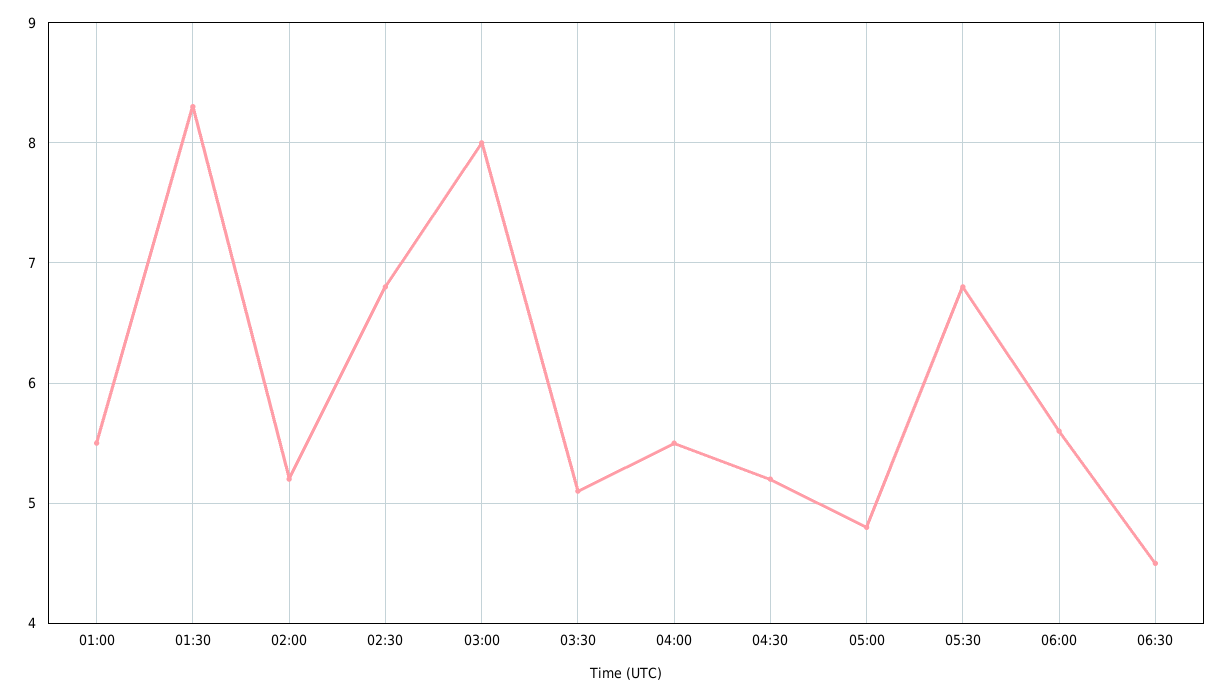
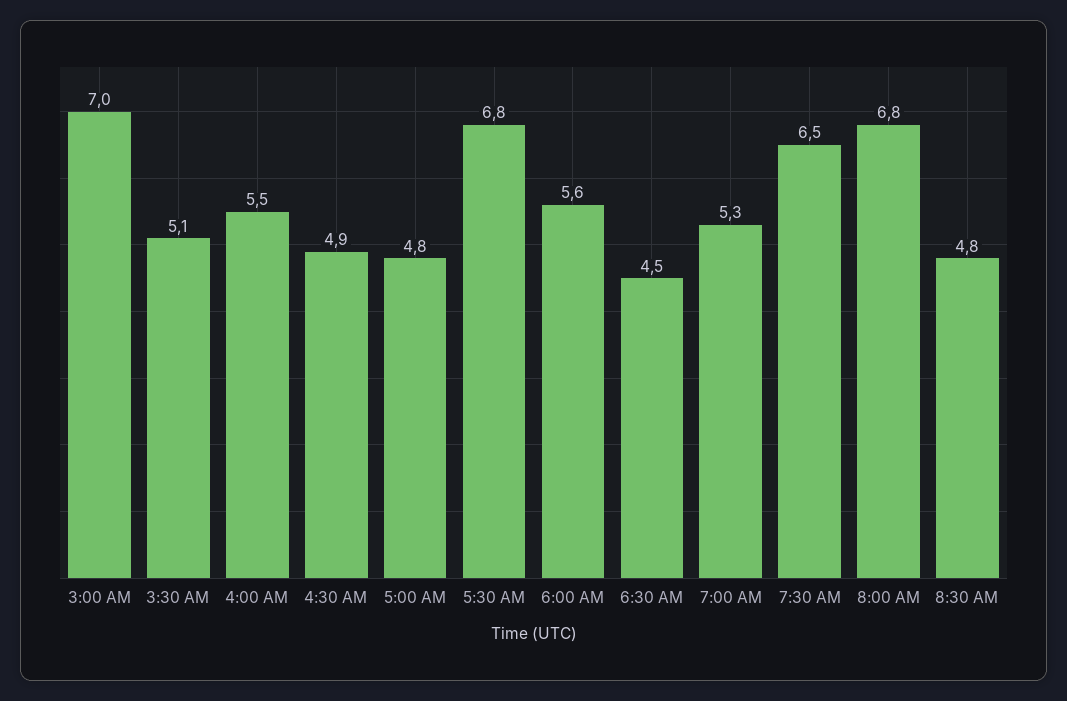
01:00: 5.5 -> none
01:30: 8.3 -> none
02:00: 5.2 -> none
02:30: 6.8 -> none
03:00: 8 -> 7
04:30: 5.2 -> 4.9
7:00 AM: none -> 5.3
7:30 AM: none -> 6.5
8:00 AM: none -> 6.8
8:30 AM: none -> 4.8

